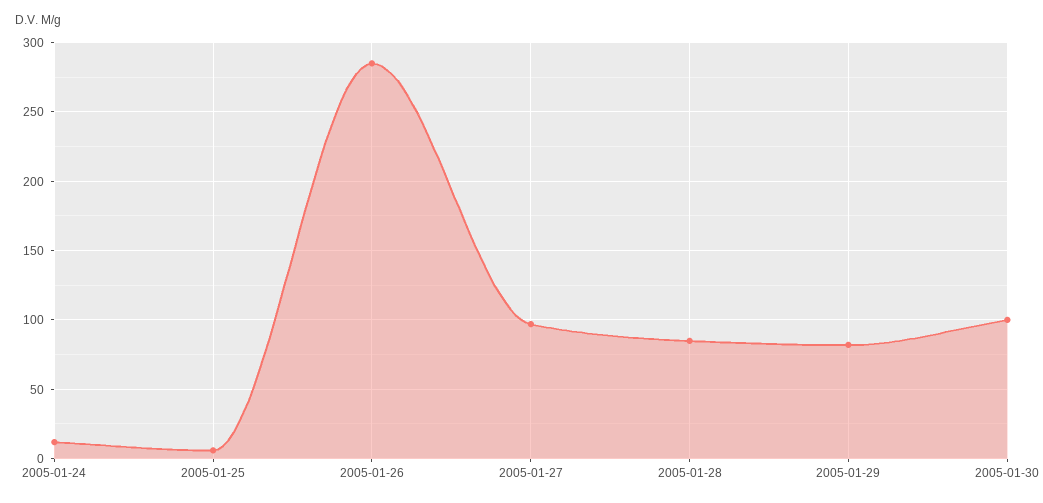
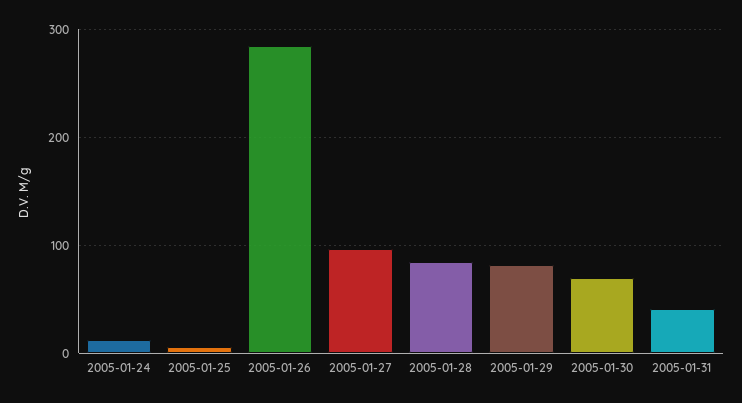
2005-01-30: 100 -> 70
2005-01-31: none -> 40

